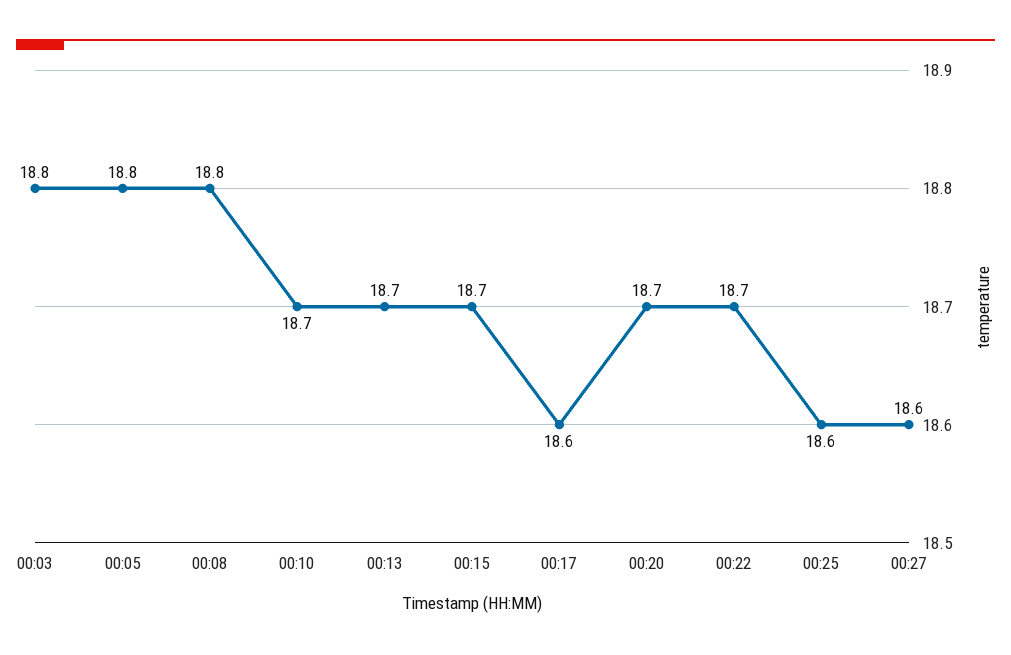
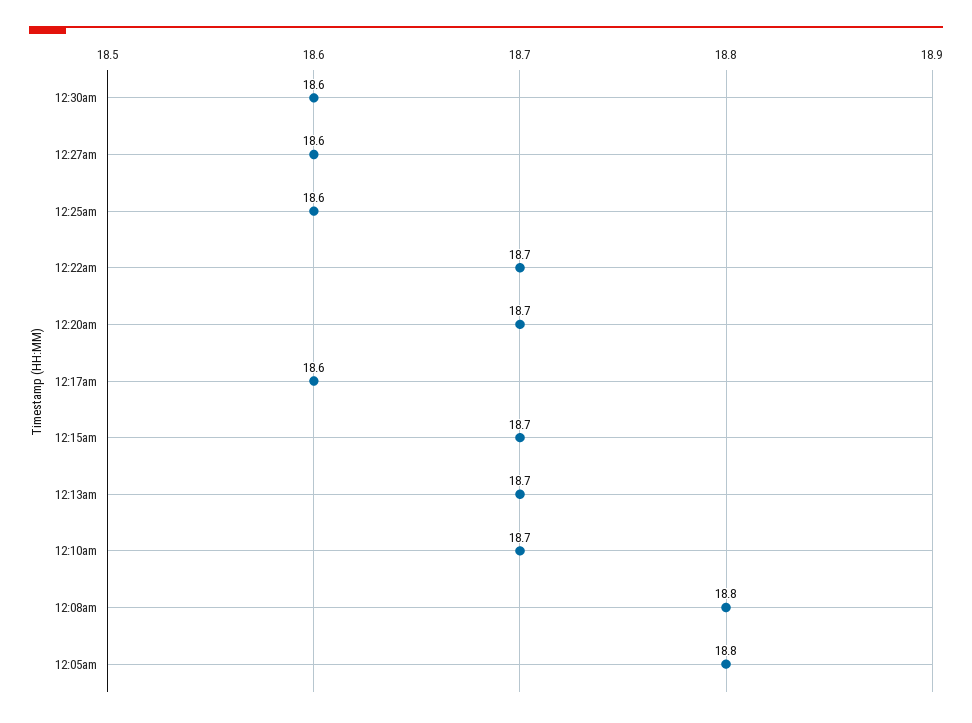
00:03: 18.8 -> none
12:30am: none -> 18.6

